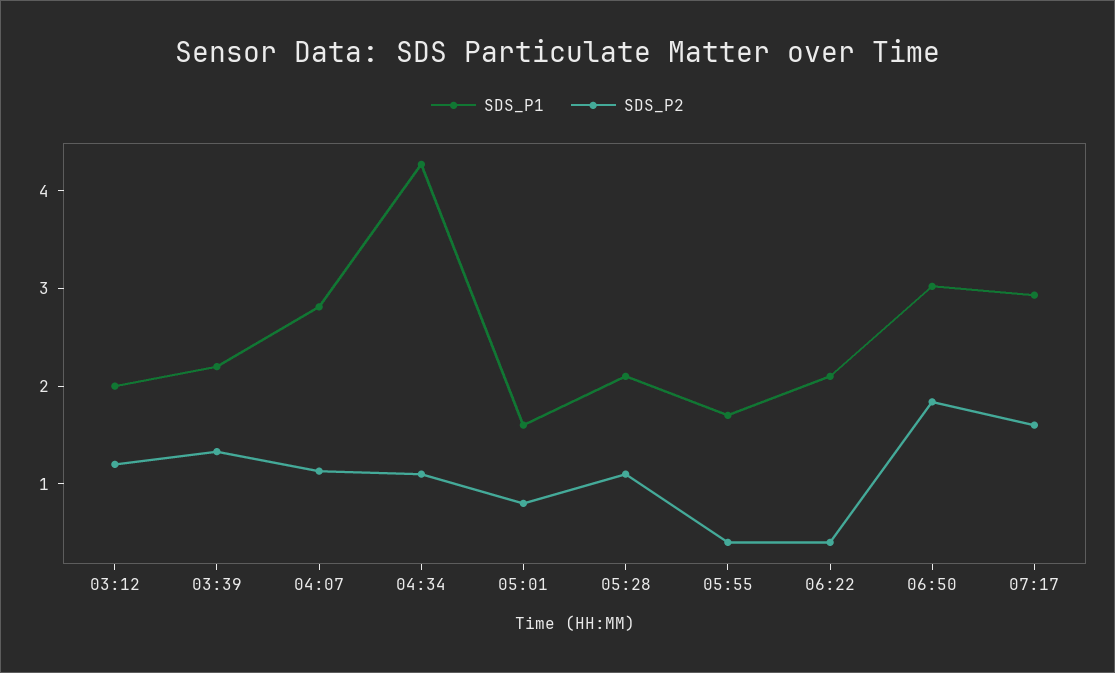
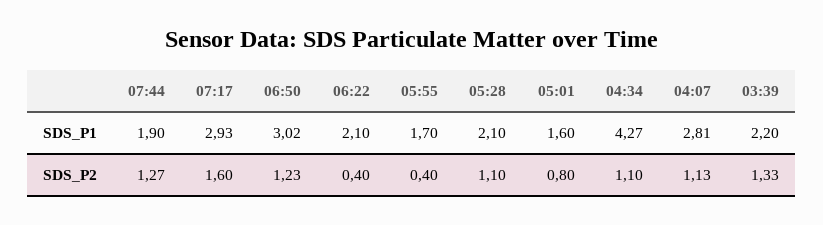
SDS_P1, 03:12: 2 -> none
SDS_P2, 03:12: 1.2 -> none
SDS_P2, 06:50: 1.8 -> 1.23
SDS_P1, 07:44: none -> 1.9
SDS_P2, 07:44: none -> 1.27

